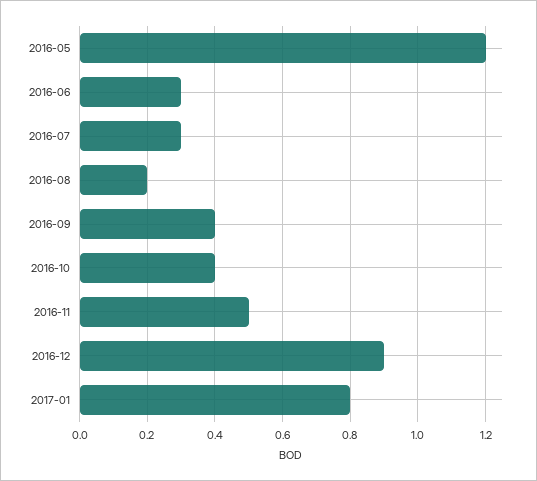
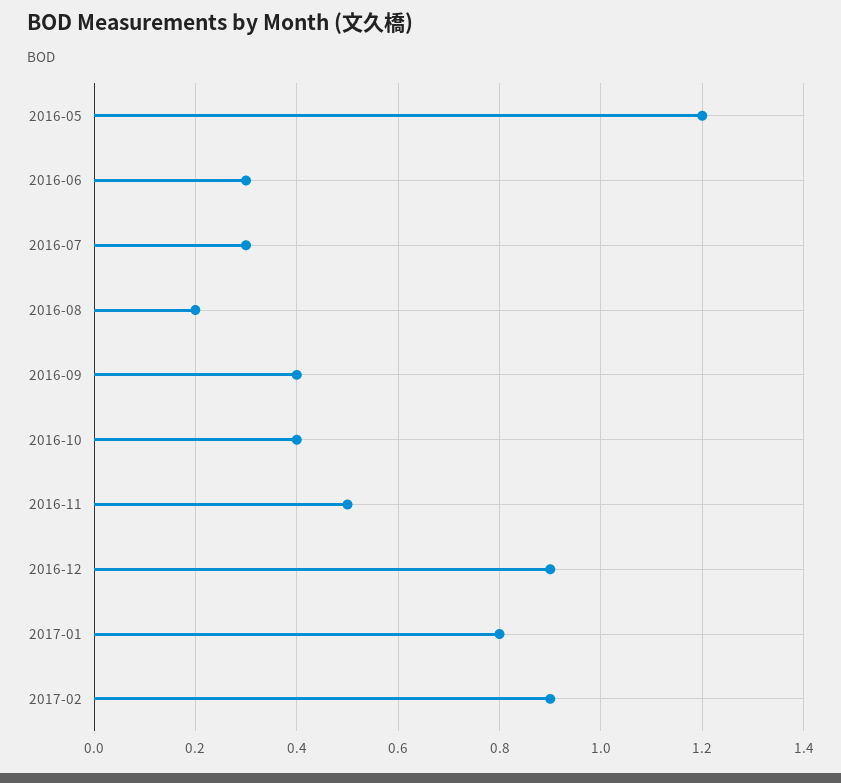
2017-02: none -> 0.9

